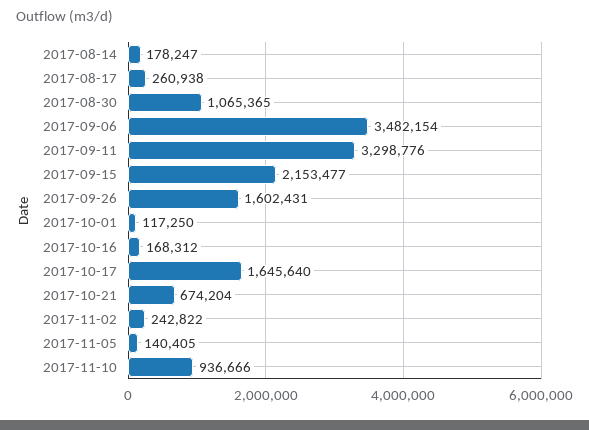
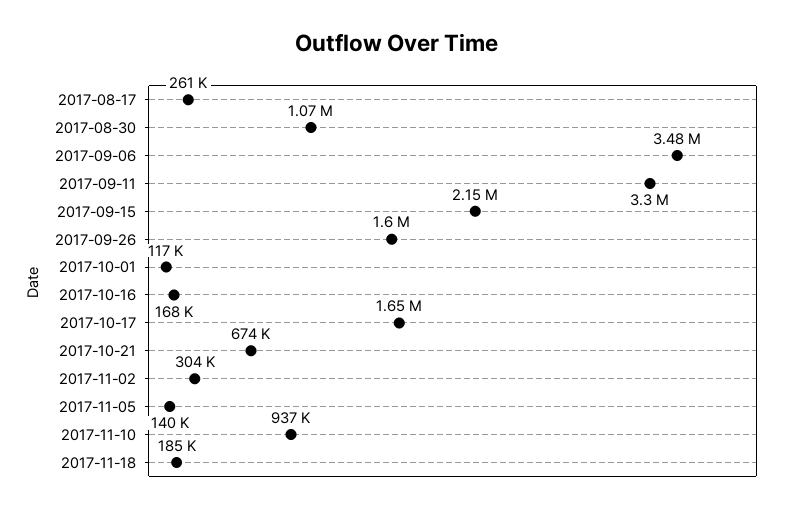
2017-08-14: 178247 -> none
2017-11-02: 242822 -> 304000
2017-11-18: none -> 185000

